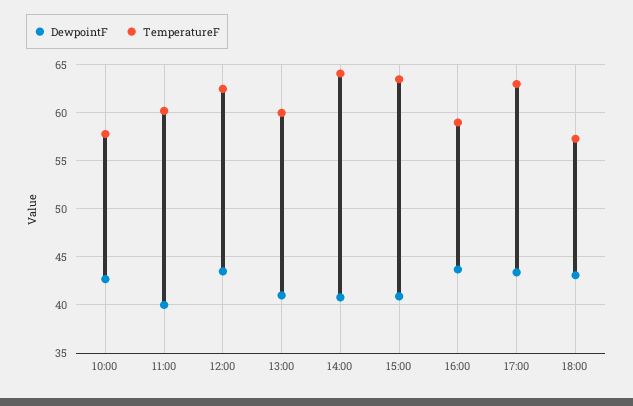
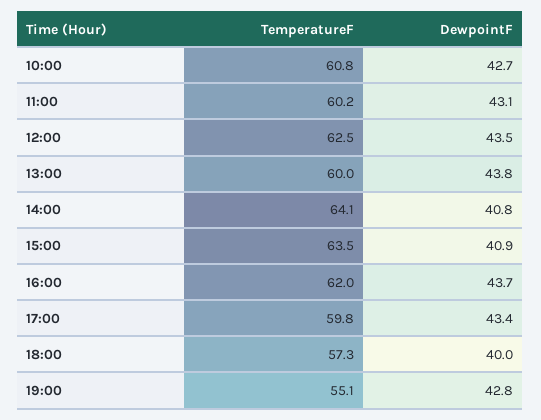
TemperatureF, 10:00: 58 -> 60.8
DewpointF, 11:00: 40 -> 43.1
DewpointF, 13:00: 41 -> 43.8
TemperatureF, 16:00: 59 -> 62
TemperatureF, 17:00: 63 -> 59.8
DewpointF, 18:00: 43 -> 40
TemperatureF, 19:00: none -> 55.1
DewpointF, 19:00: none -> 42.8

